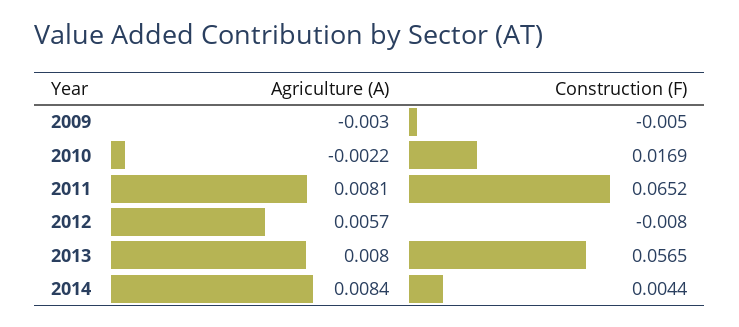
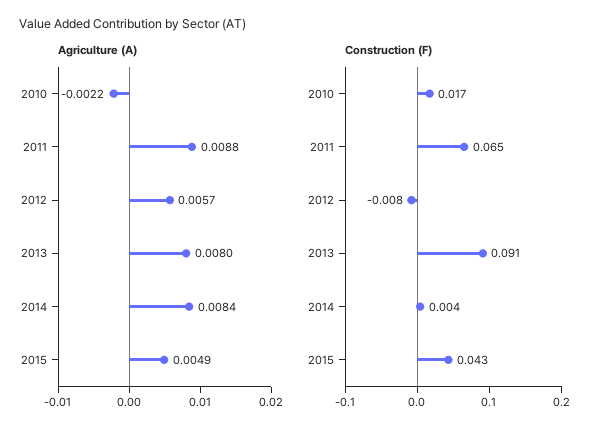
Agriculture (A), 2009: -0.003 -> none
Construction (F), 2009: -0.005 -> none
Agriculture (A), 2011: 0.0081 -> 0.0088
Construction (F), 2013: 0.0565 -> 0.091
Agriculture (A), 2015: none -> 0.0049
Construction (F), 2015: none -> 0.043

